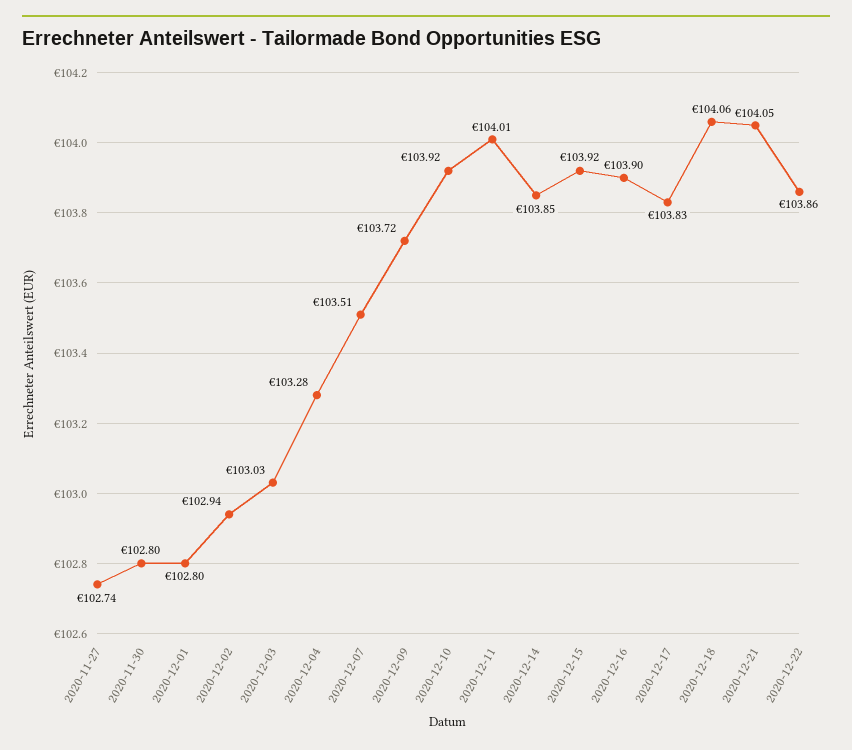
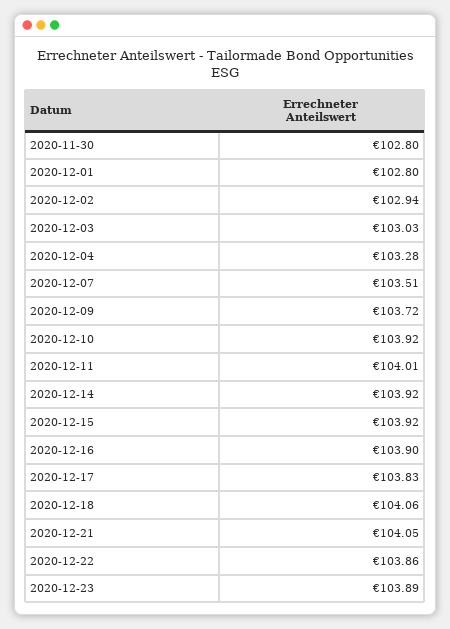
2020-11-27: 102.74 -> none
2020-12-14: 103.85 -> 103.92
2020-12-23: none -> 103.89

